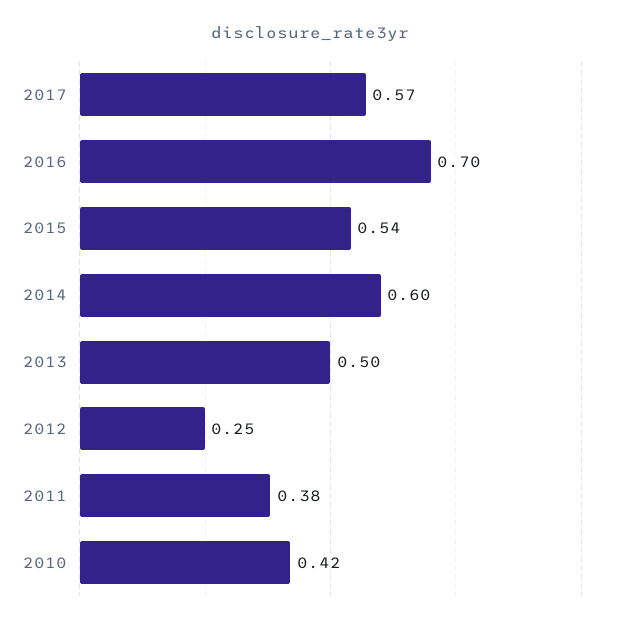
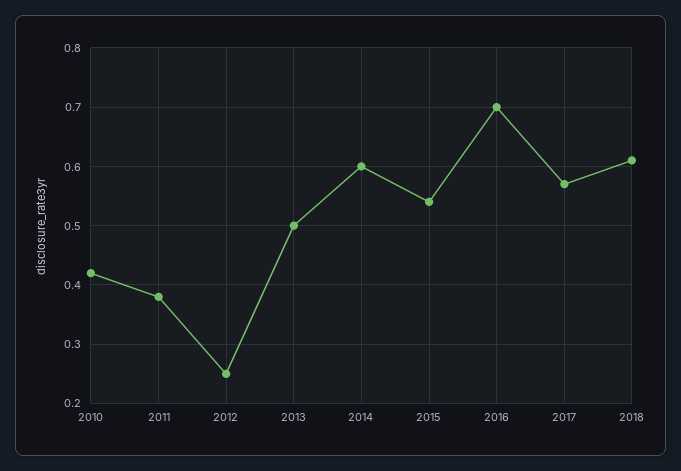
2018: none -> 0.6

